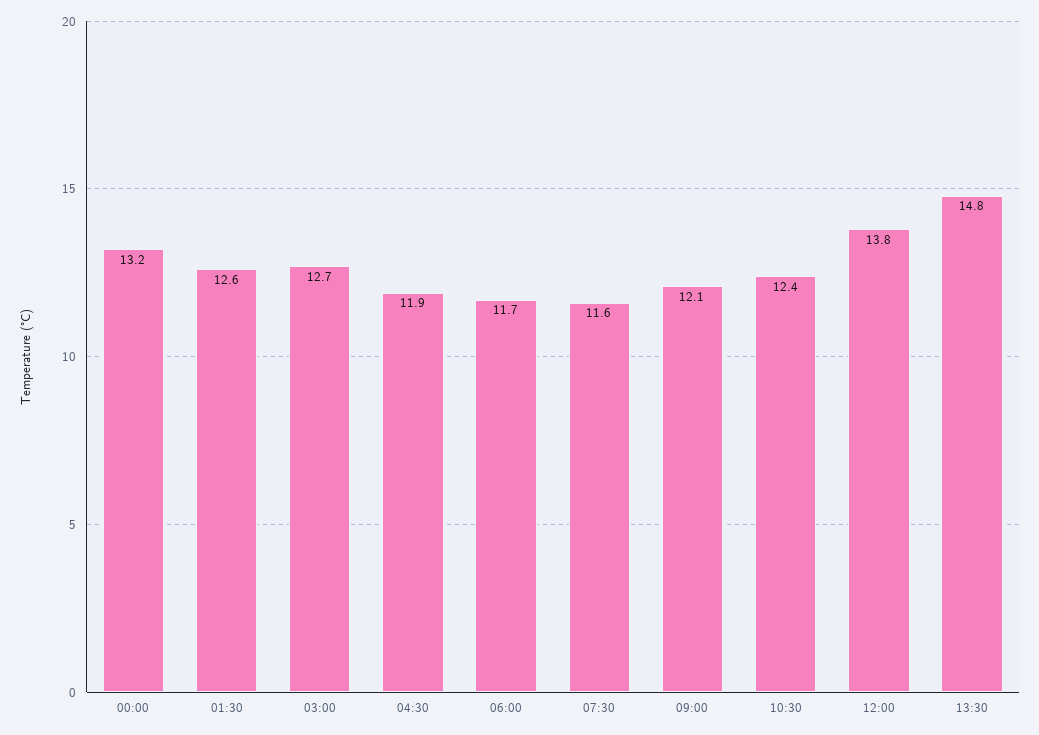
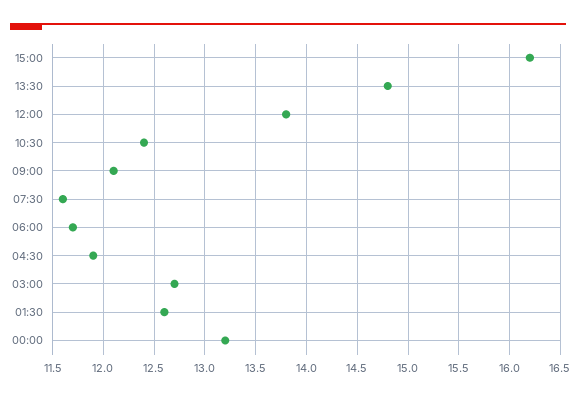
15:00: none -> 16.2

